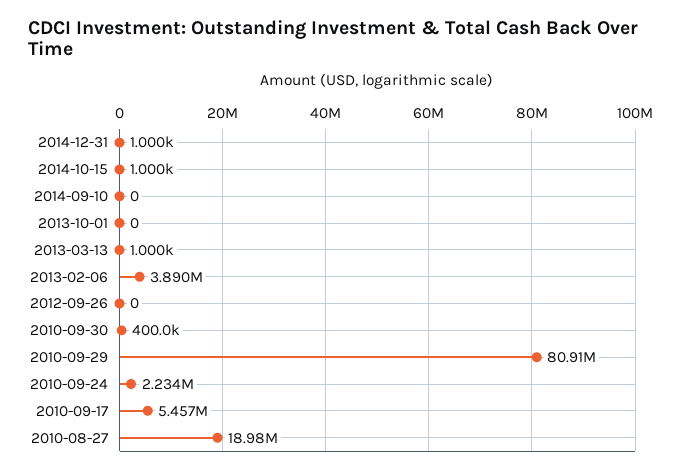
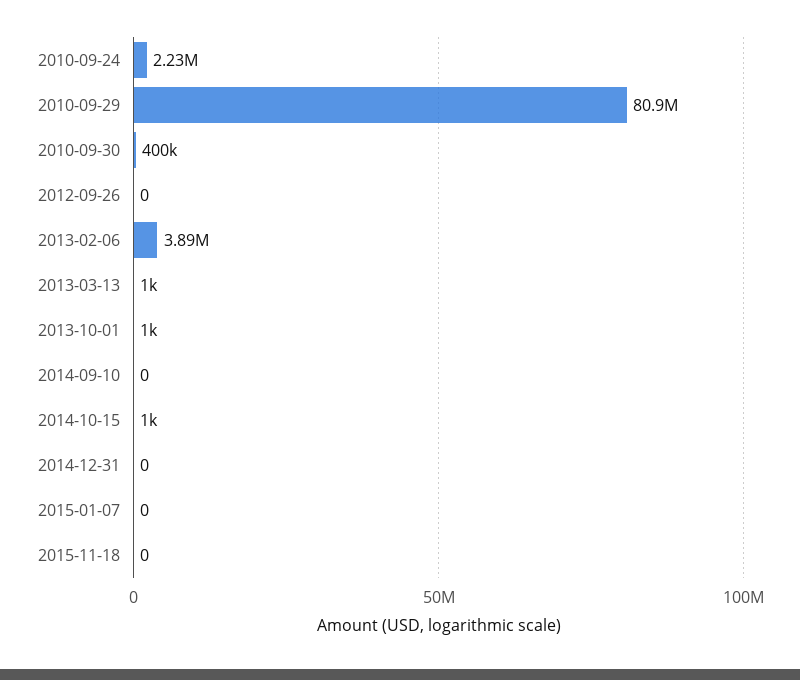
2014-12-31: 1000 -> 0
2013-10-01: 0 -> 1000
2010-09-17: 5457000 -> none
2010-08-27: 18980000 -> none
2015-01-07: none -> 0
2015-11-18: none -> 0

